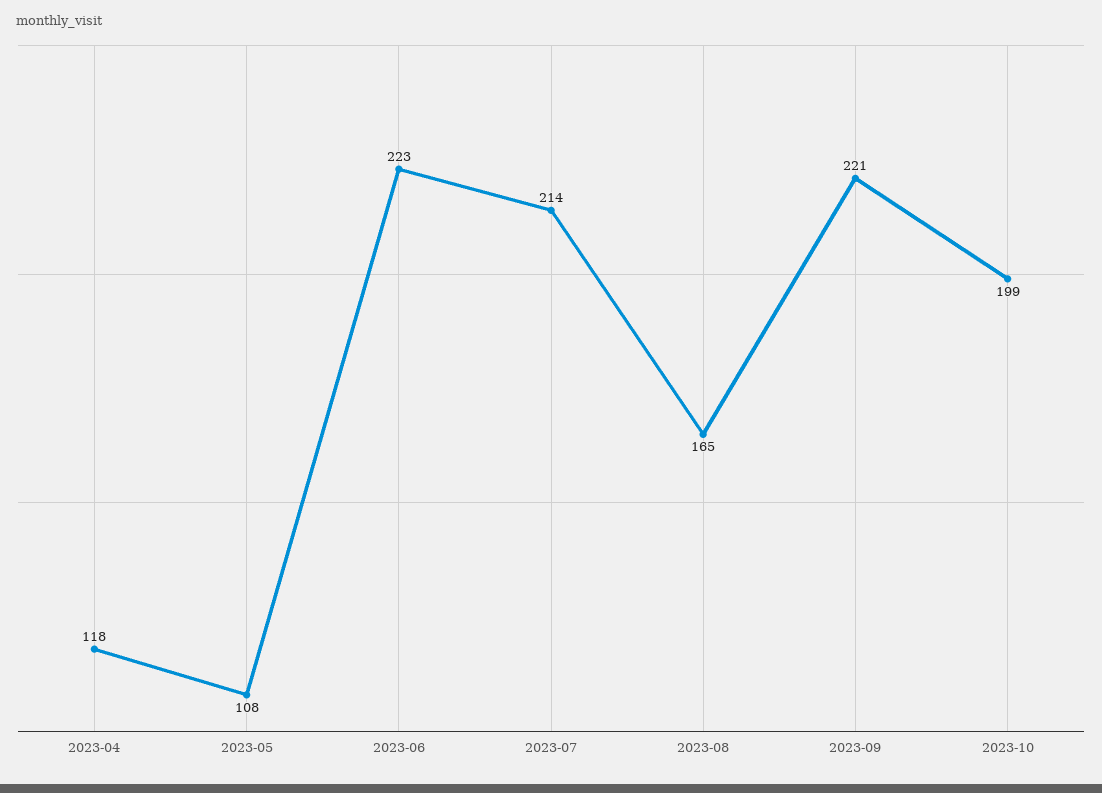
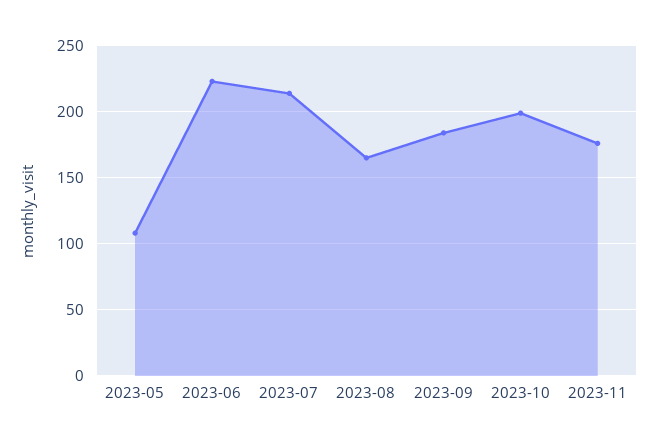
2023-04: 118 -> none
2023-09: 221 -> 185
2023-11: none -> 175

